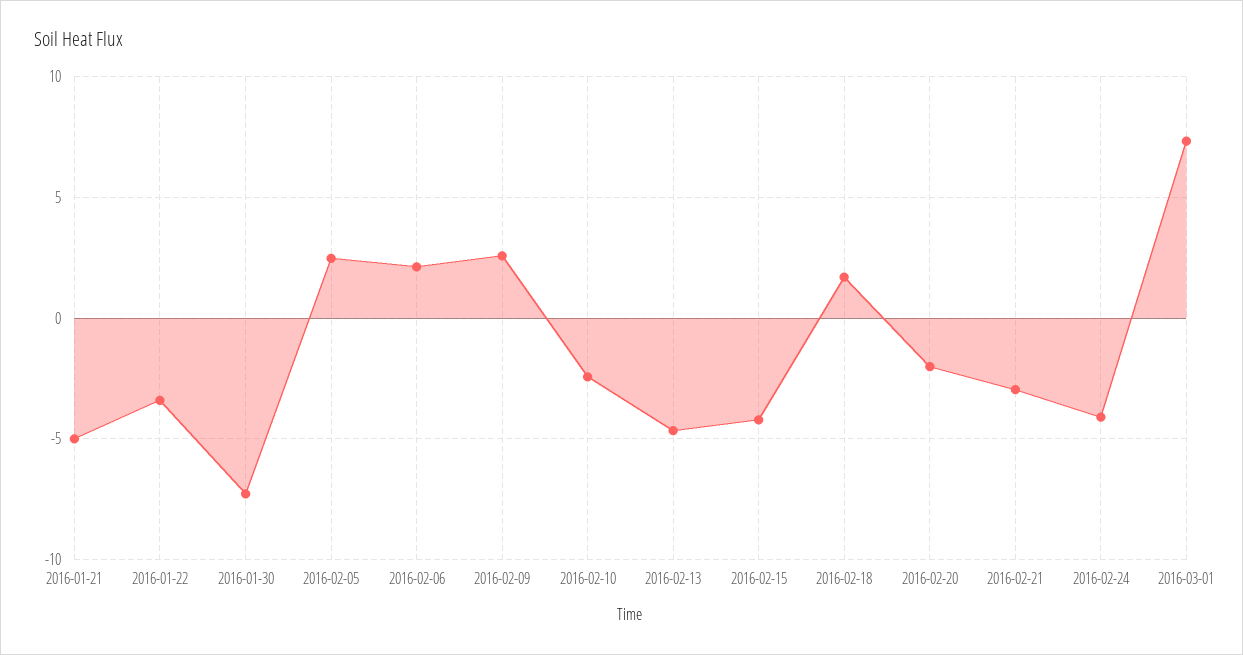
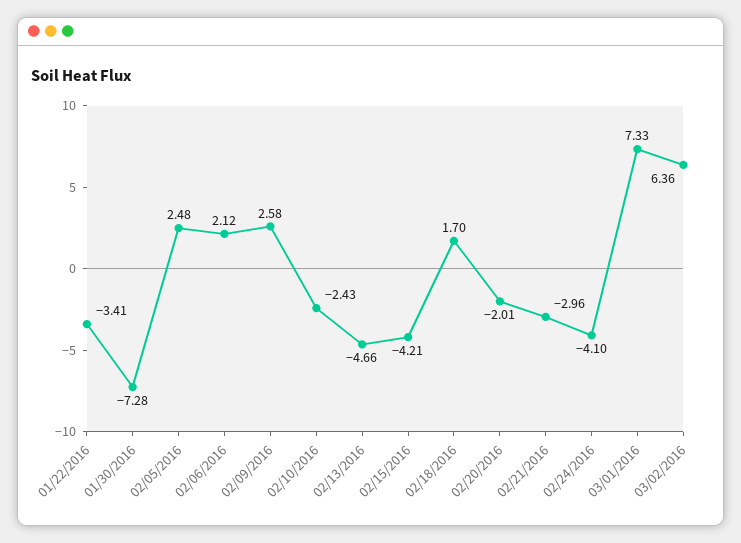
2016-01-21: -5 -> none
03/02/2016: none -> 6.36

